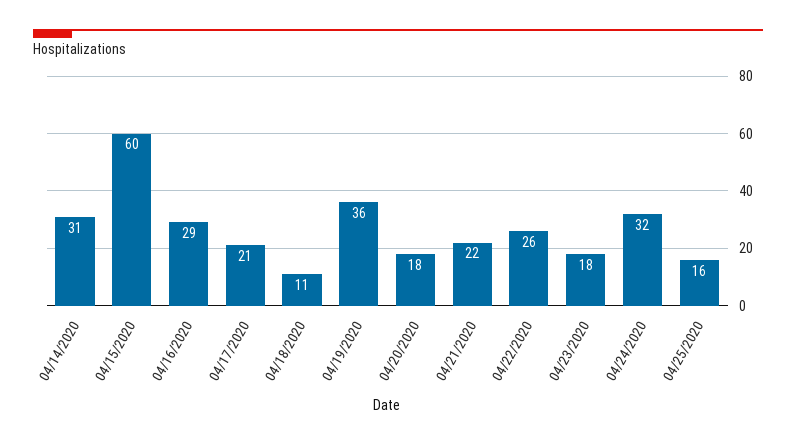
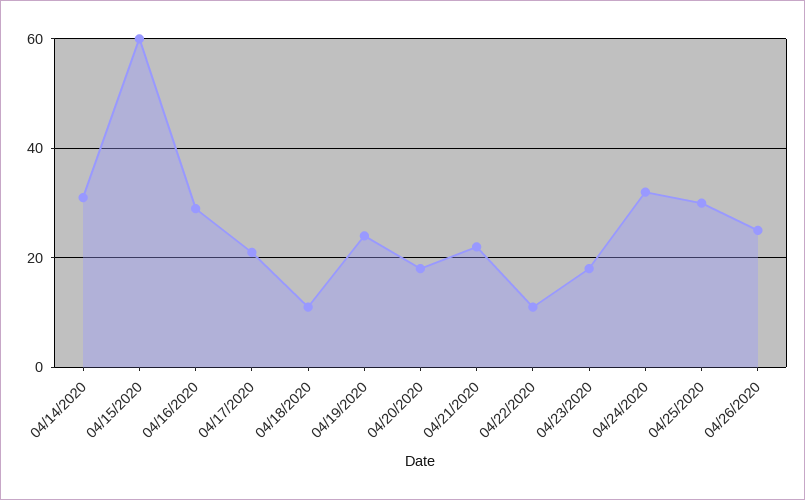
04/19/2020: 36 -> 25
04/22/2020: 26 -> 10
04/25/2020: 16 -> 30
04/26/2020: none -> 25

